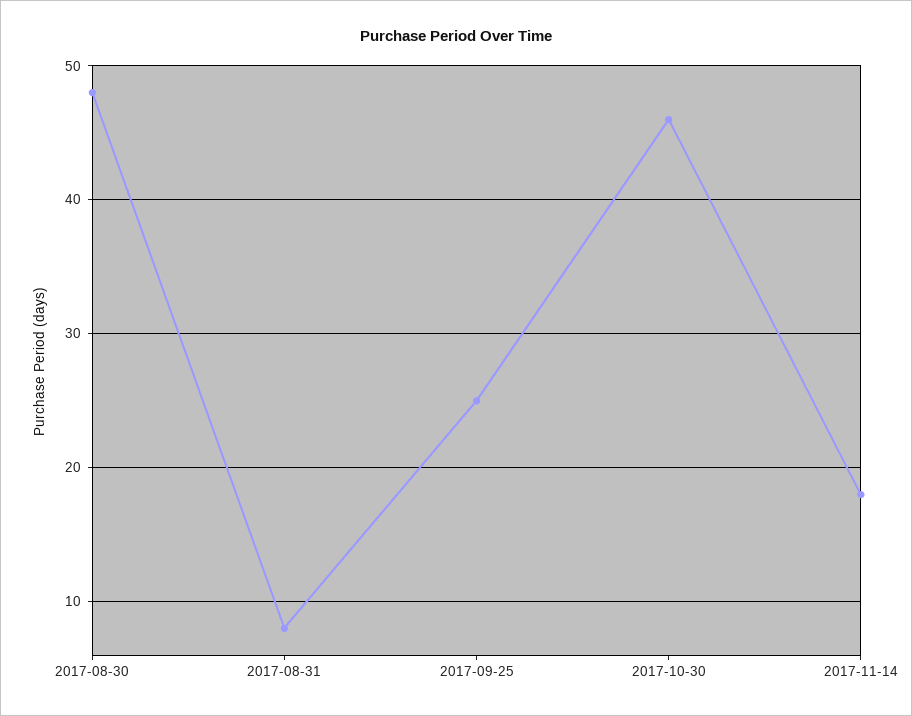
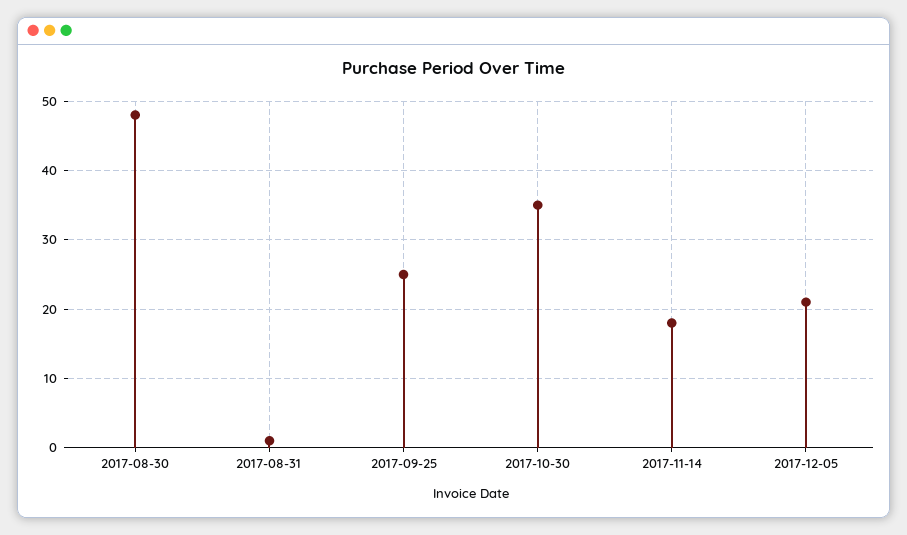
2017-08-31: 8 -> 1
2017-10-30: 46 -> 35
2017-12-05: none -> 21

